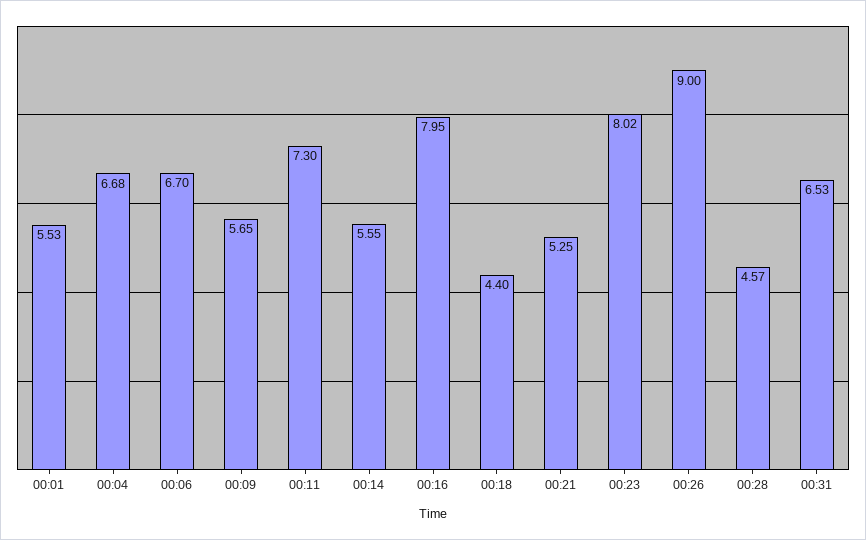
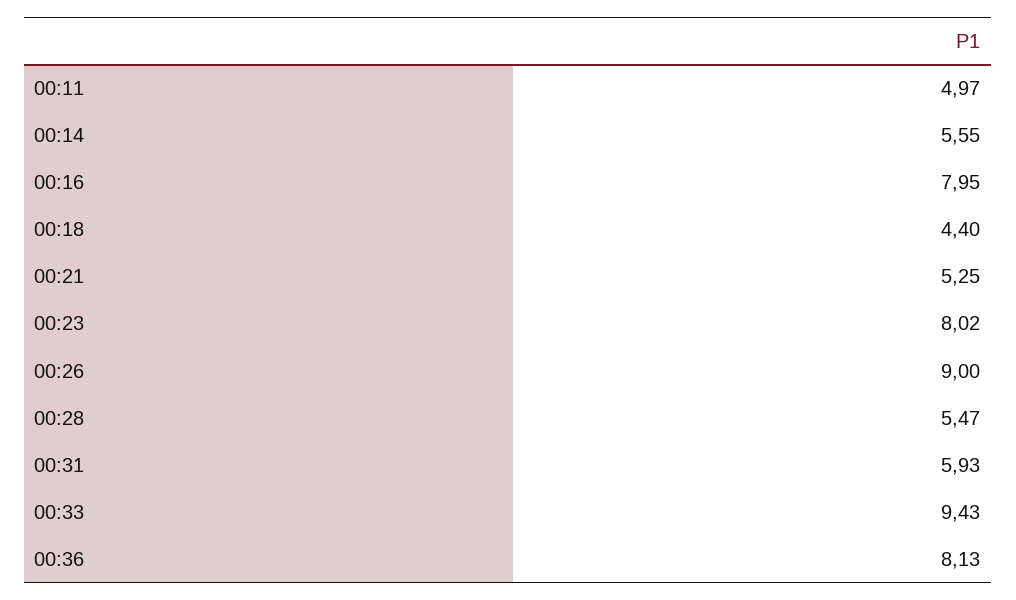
00:01: 5.53 -> none
00:04: 6.68 -> none
00:06: 6.7 -> none
00:09: 5.65 -> none
00:11: 7.3 -> 4.97
00:28: 4.57 -> 5.47
00:31: 6.53 -> 5.93
00:33: none -> 9.43
00:36: none -> 8.13

